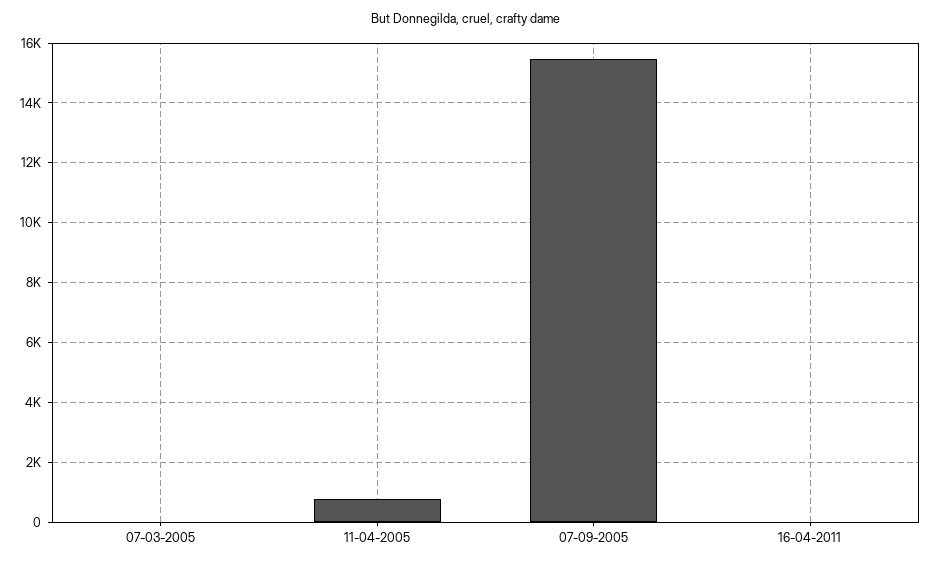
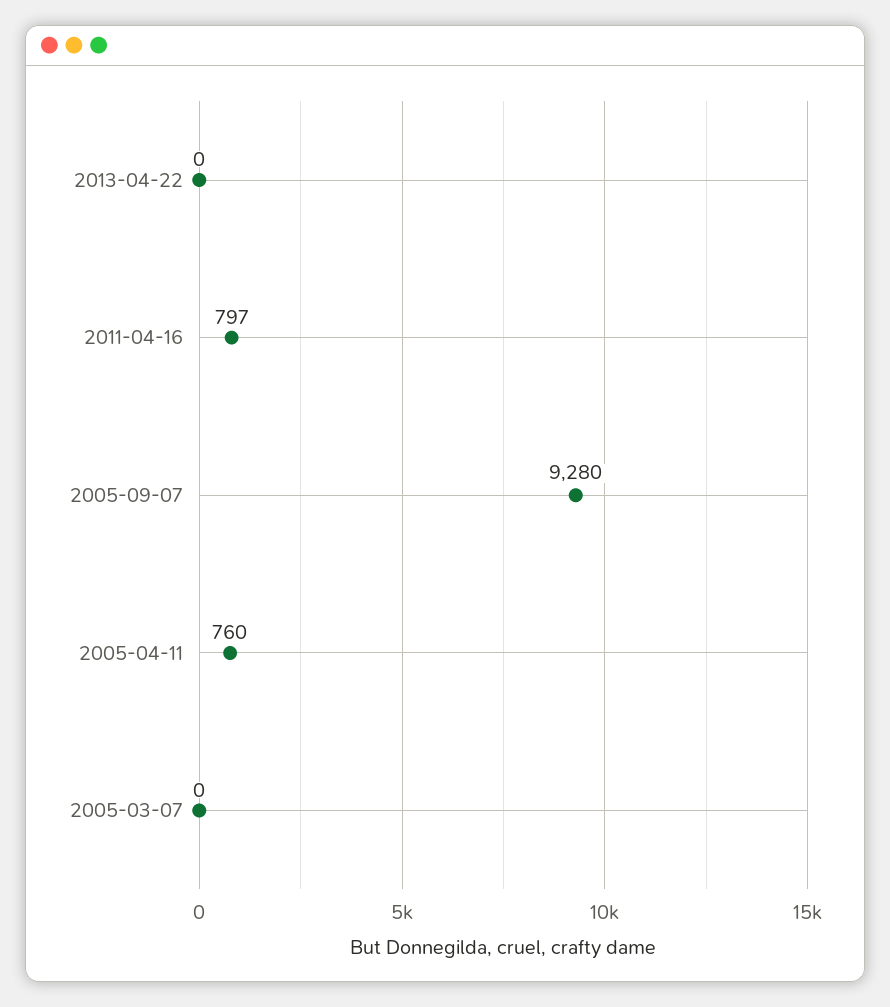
07-09-2005: 15500 -> 9280
16-04-2011: 0 -> 797
2013-04-22: none -> 0

